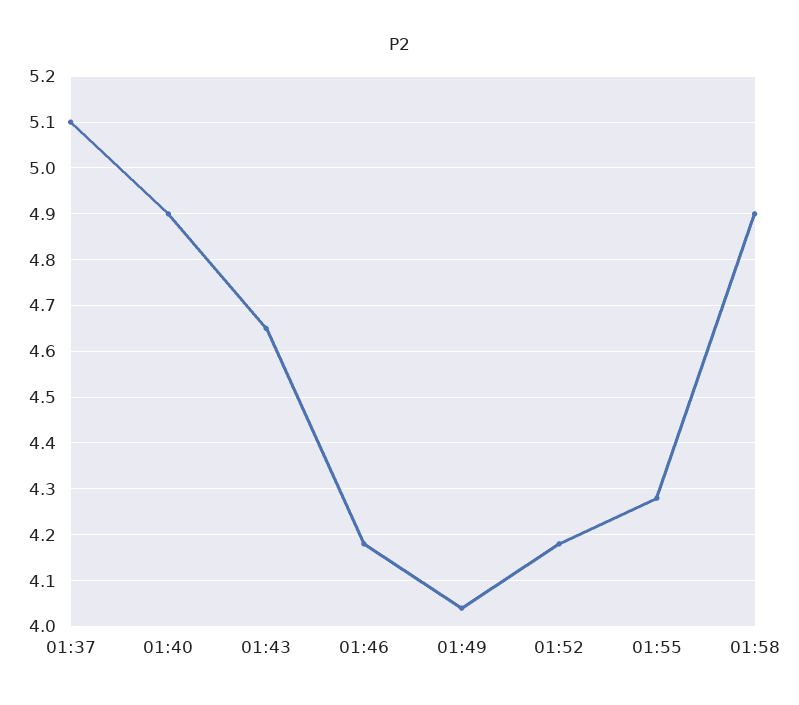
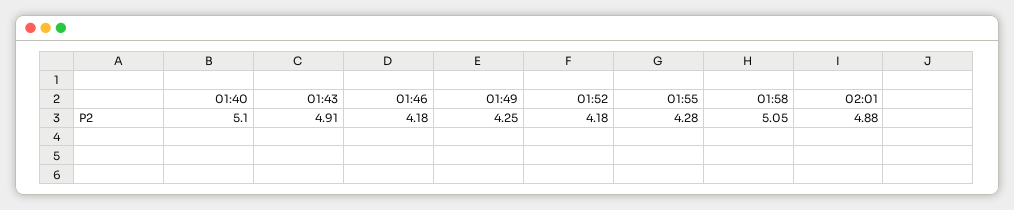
01:37: 5.1 -> none
01:40: 4.9 -> 5.1
01:43: 4.65 -> 4.91
01:49: 4.05 -> 4.25
01:58: 4.9 -> 5.05
02:01: none -> 4.88

